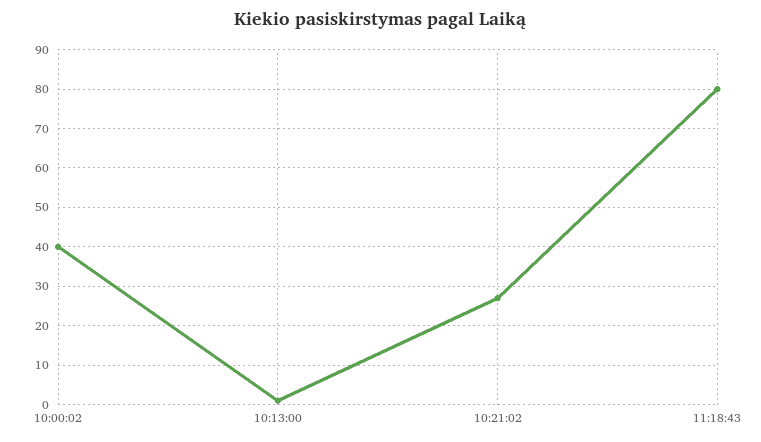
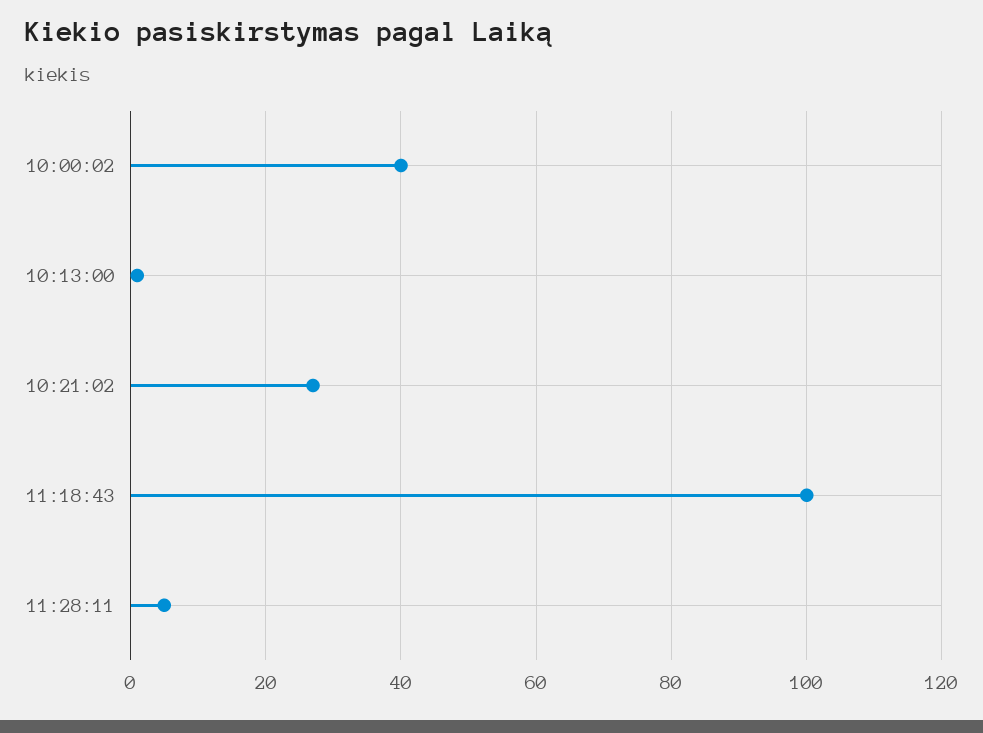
11:18:43: 80 -> 100
11:28:11: none -> 5

